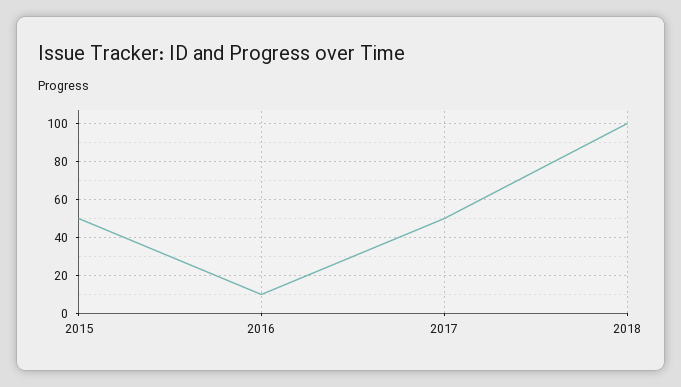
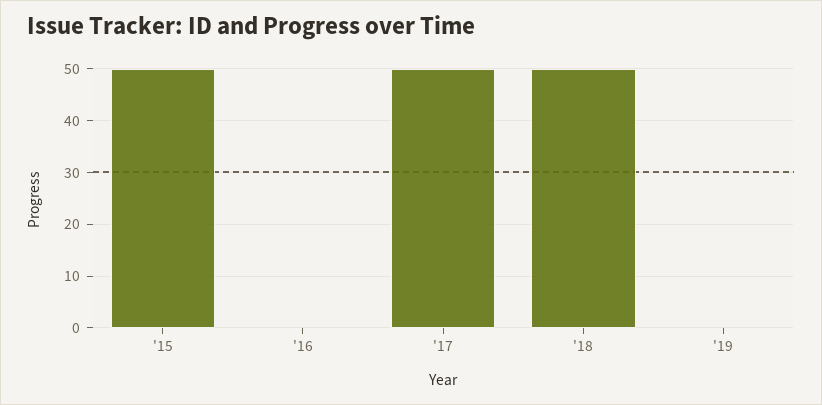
2016: 10 -> 0
2018: 100 -> 50
'19: none -> 0

